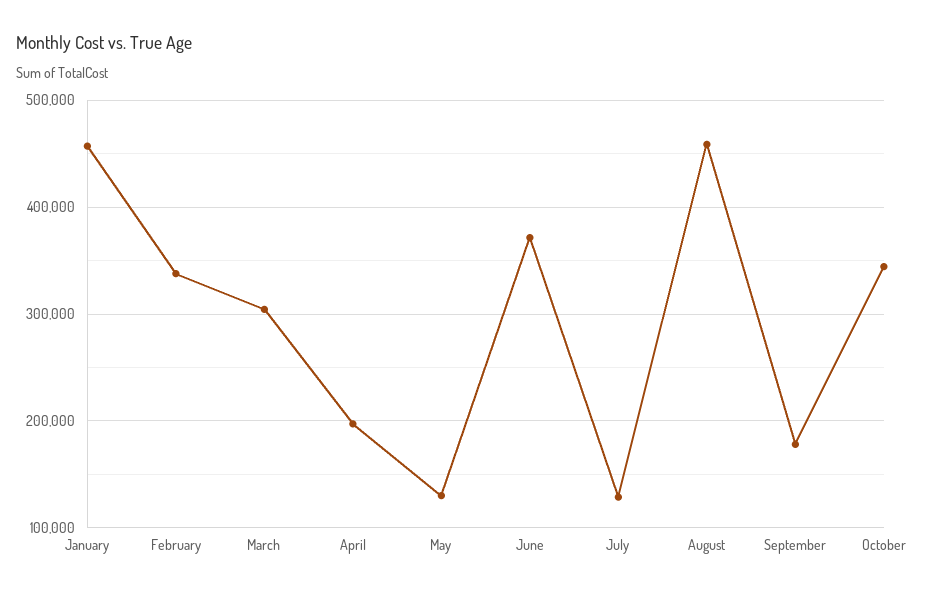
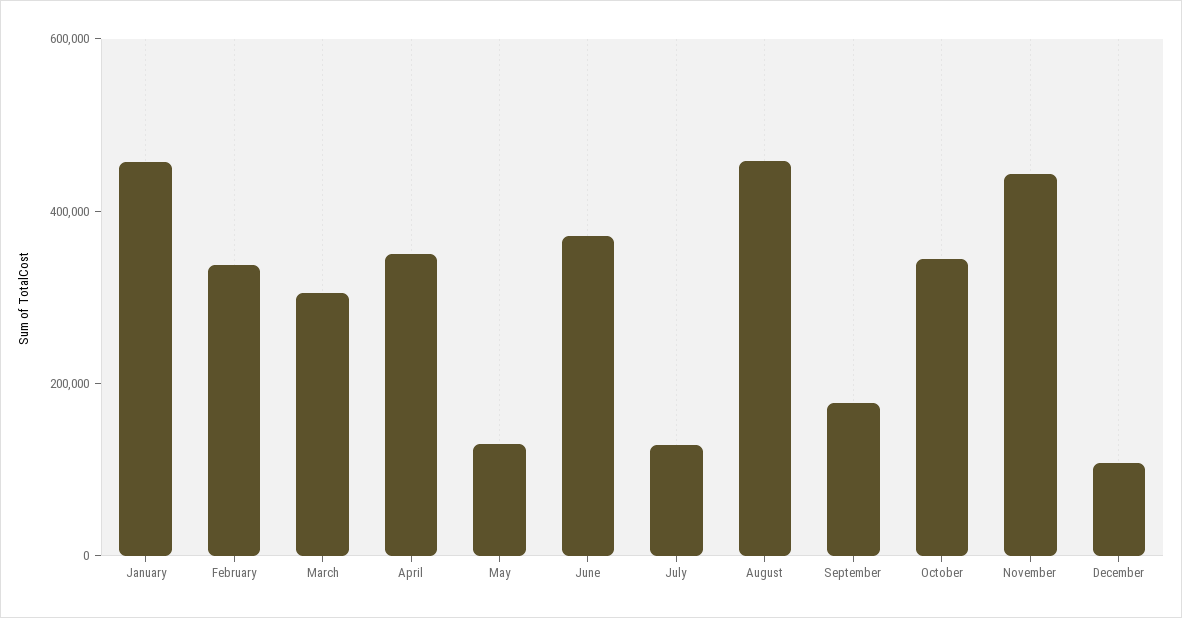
April: 200000 -> 350000
November: none -> 450000
December: none -> 100000

